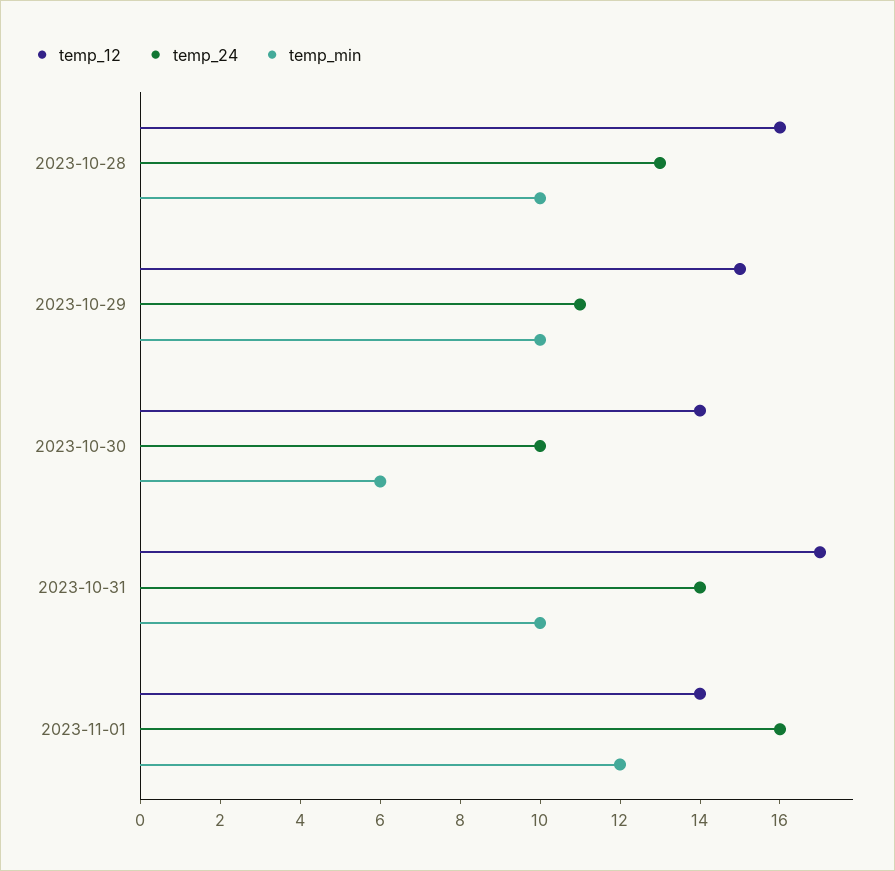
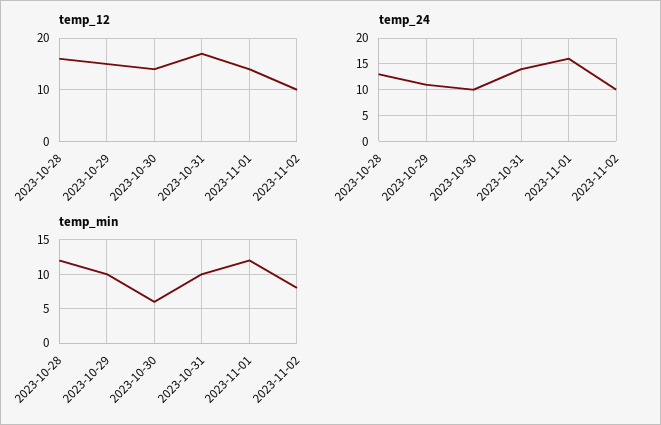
temp_min, 2023-10-28: 10 -> 12
temp_12, 2023-11-02: none -> 10
temp_24, 2023-11-02: none -> 10
temp_min, 2023-11-02: none -> 8

